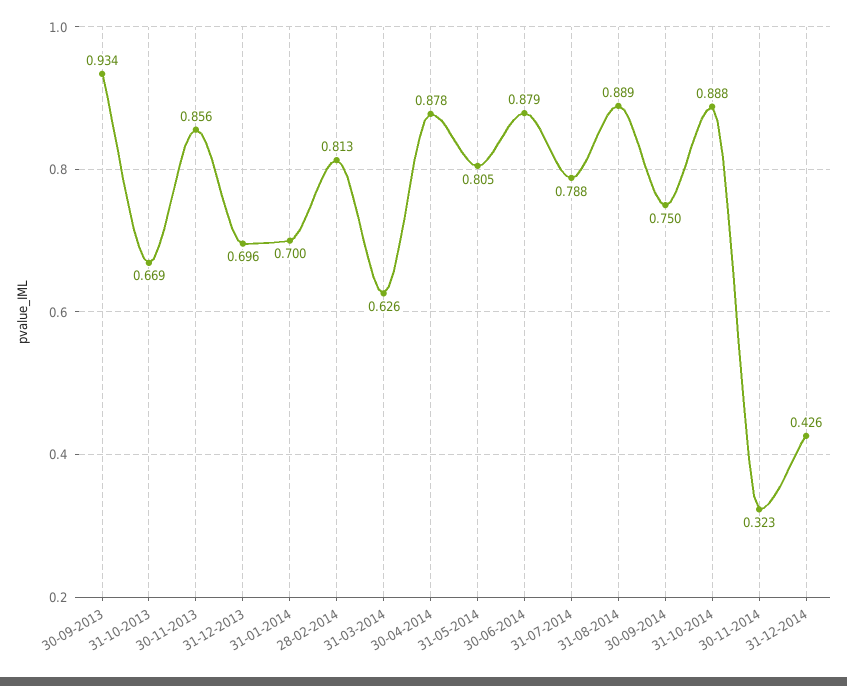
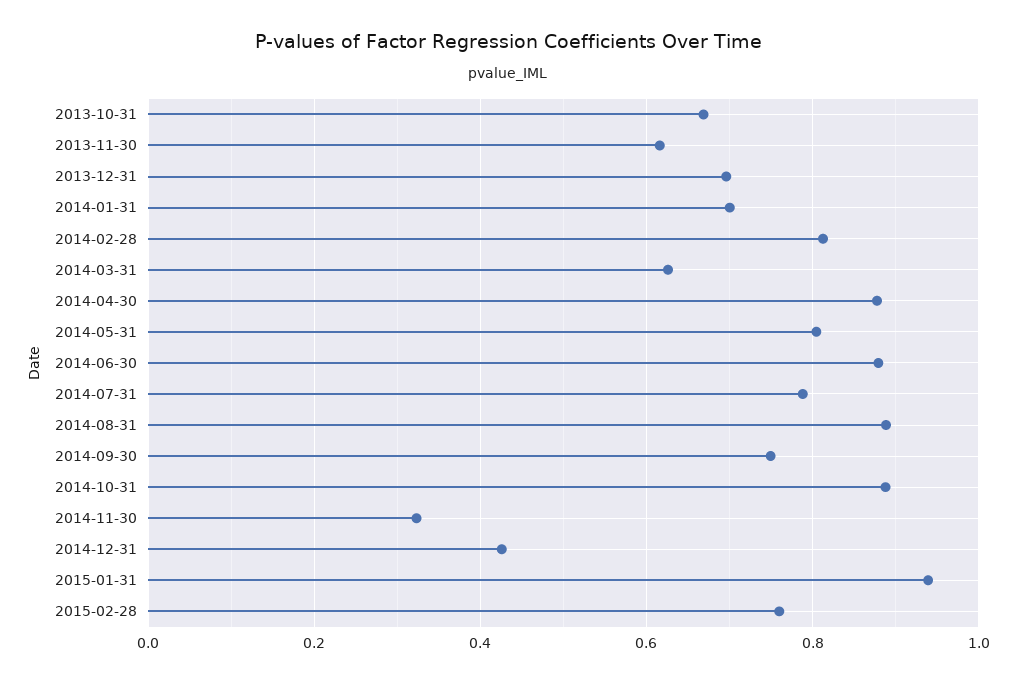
30-09-2013: 0.934 -> none
30-11-2013: 0.856 -> 0.62
2015-01-31: none -> 0.94
2015-02-28: none -> 0.76

